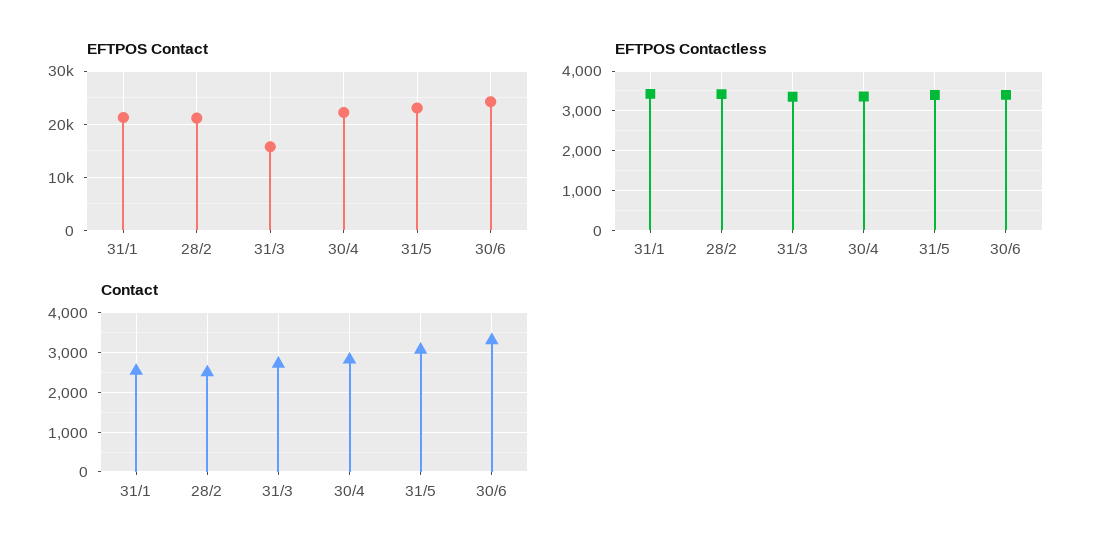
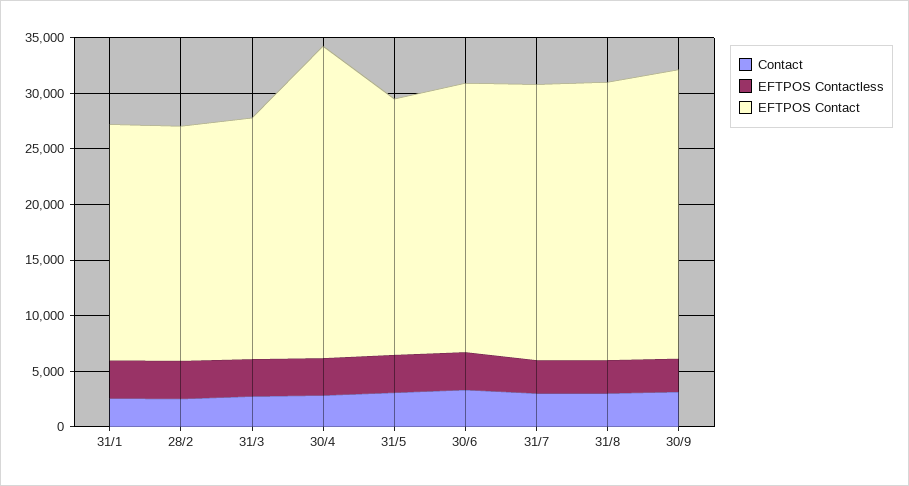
EFTPOS Contact, 31/3: 16000 -> 22000
EFTPOS Contact, 30/4: 22000 -> 28000
Contact, 31/7: none -> 3000
EFTPOS Contactless, 31/7: none -> 3000
EFTPOS Contact, 31/7: none -> 25000
Contact, 31/8: none -> 3000
EFTPOS Contactless, 31/8: none -> 3000
EFTPOS Contact, 31/8: none -> 25000
Contact, 30/9: none -> 3000
EFTPOS Contactless, 30/9: none -> 3000
EFTPOS Contact, 30/9: none -> 26000

